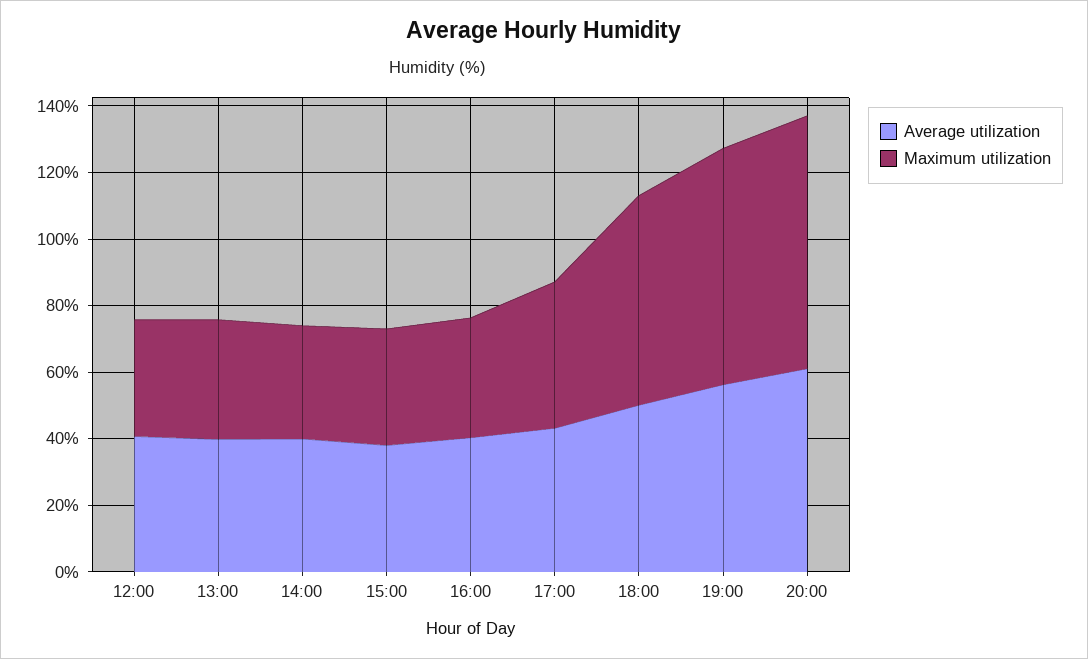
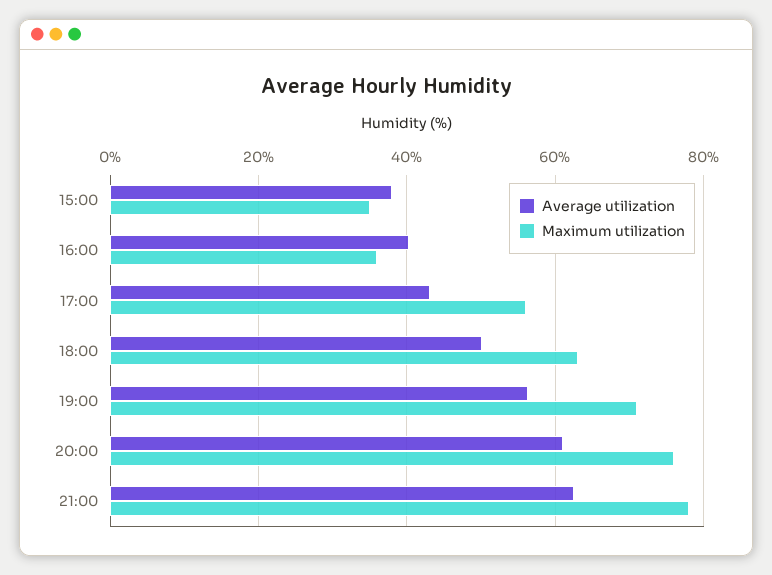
Average utilization, 12:00: 40 -> none
Maximum utilization, 12:00: 35 -> none
Average utilization, 13:00: 40 -> none
Maximum utilization, 13:00: 35 -> none
Average utilization, 14:00: 40 -> none
Maximum utilization, 14:00: 35 -> none
Maximum utilization, 17:00: 45 -> 56
Average utilization, 21:00: none -> 62
Maximum utilization, 21:00: none -> 78

